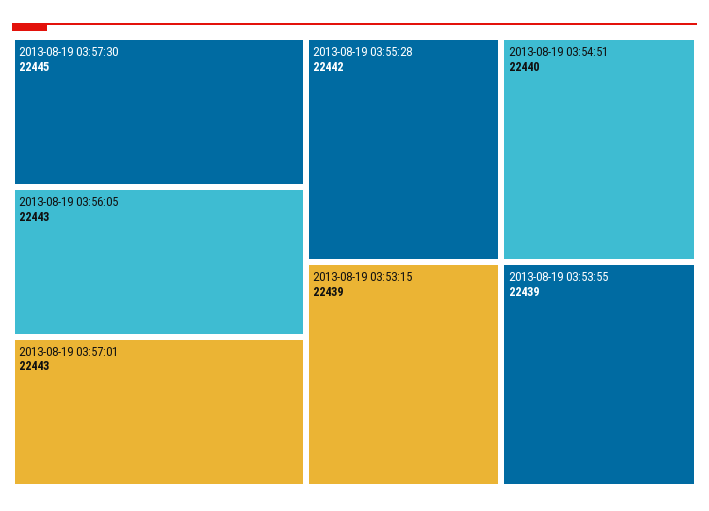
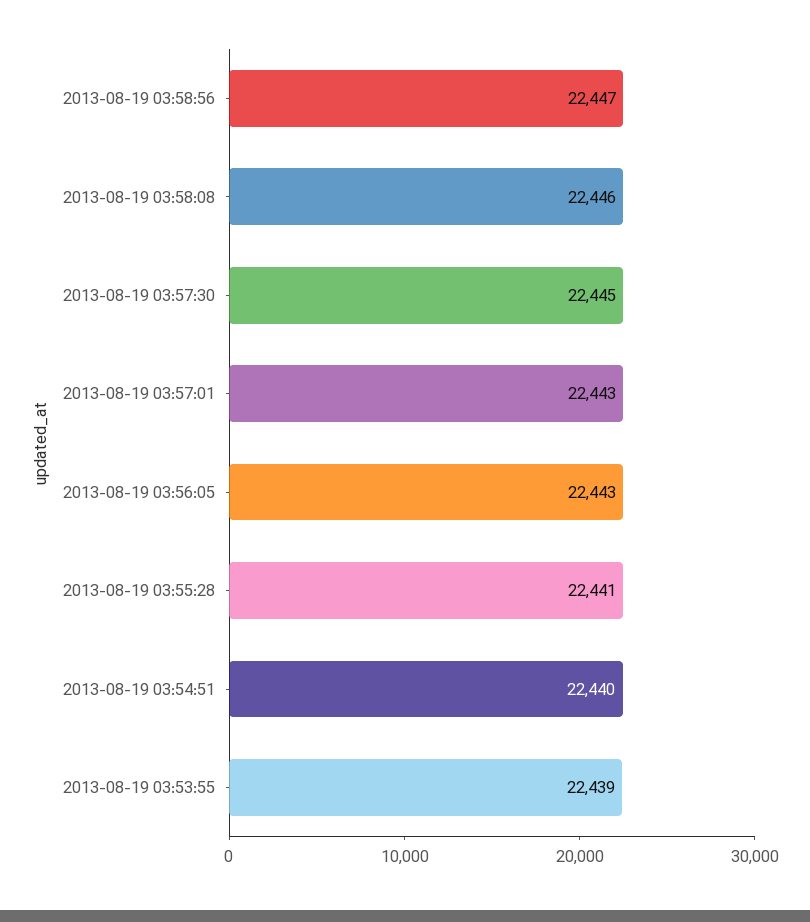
2013-08-19 03:55:28: 22442 -> 22441
2013-08-19 03:53:15: 22439 -> none
2013-08-19 03:58:56: none -> 22447
2013-08-19 03:58:08: none -> 22446

